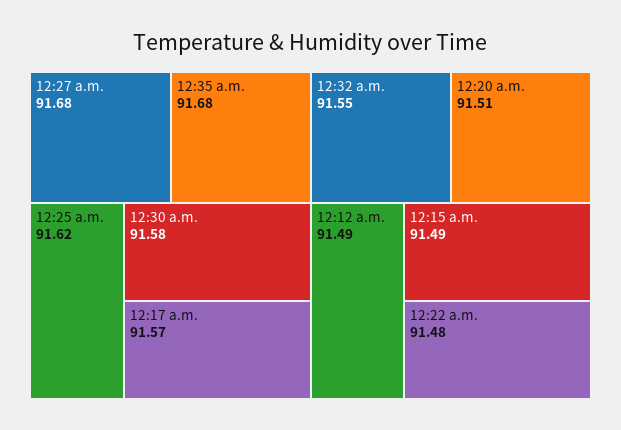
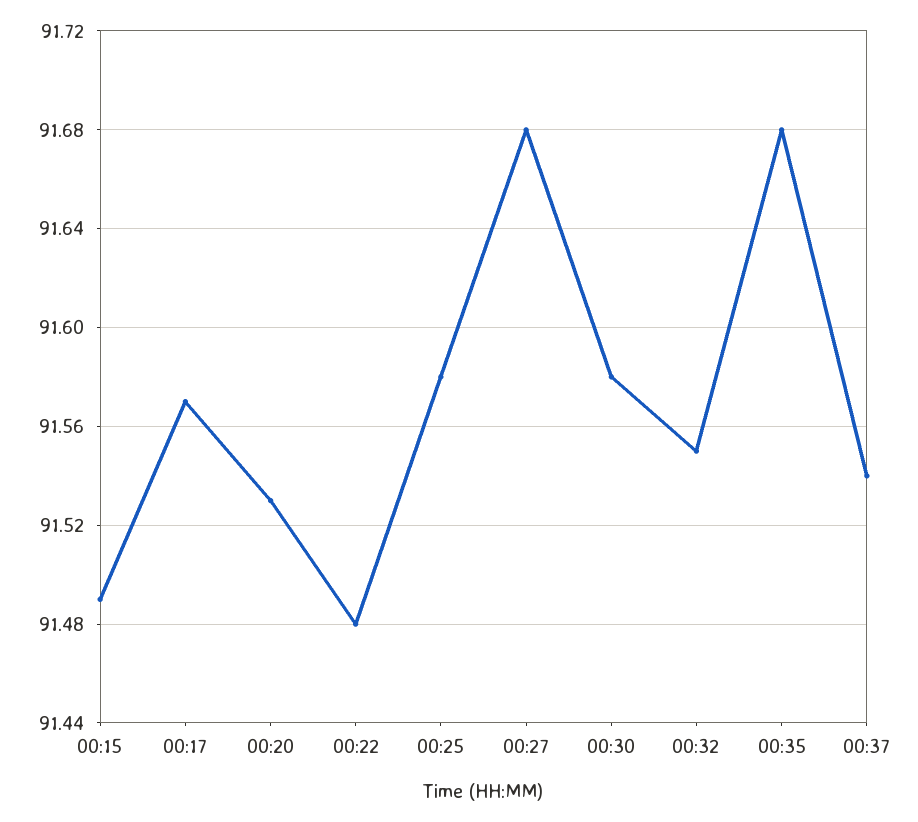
12:25 a.m.: 91.62 -> 91.58
12:20 a.m.: 91.51 -> 91.53
12:12 a.m.: 91.49 -> none
00:37: none -> 91.54

